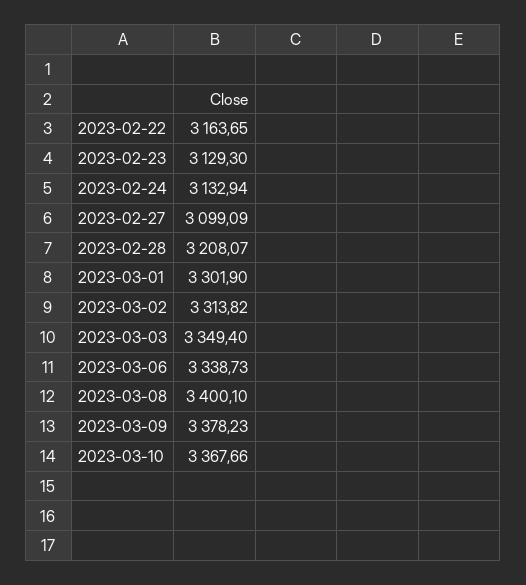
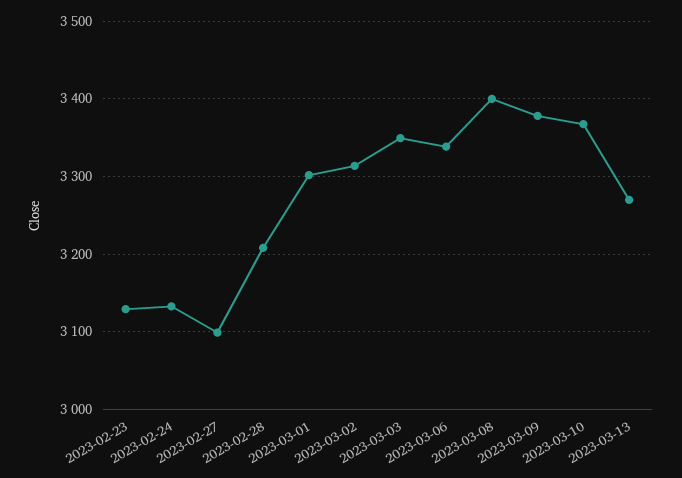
2023-02-22: 3163.65 -> none
2023-03-13: none -> 3270

